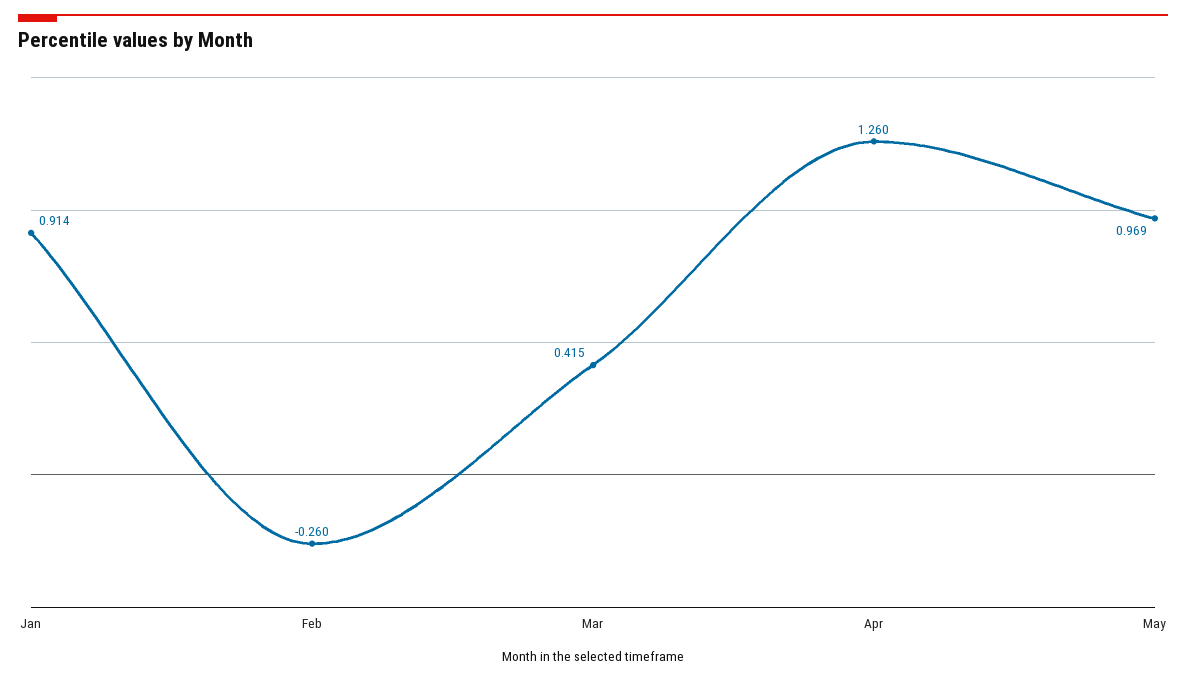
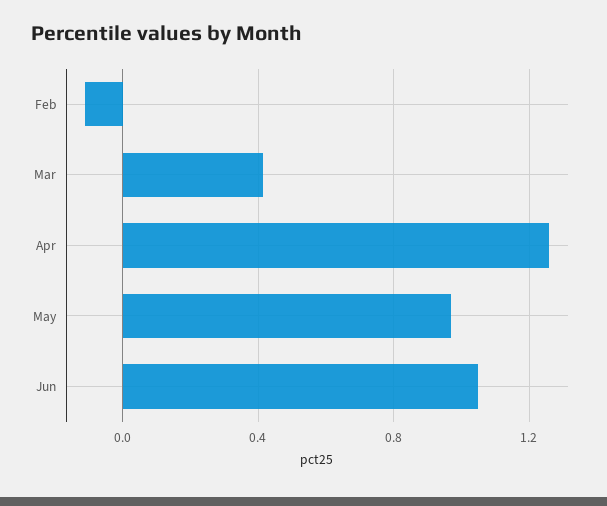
Jan: 0.914 -> none
Feb: -0.26 -> -0.1
Jun: none -> 1.05

